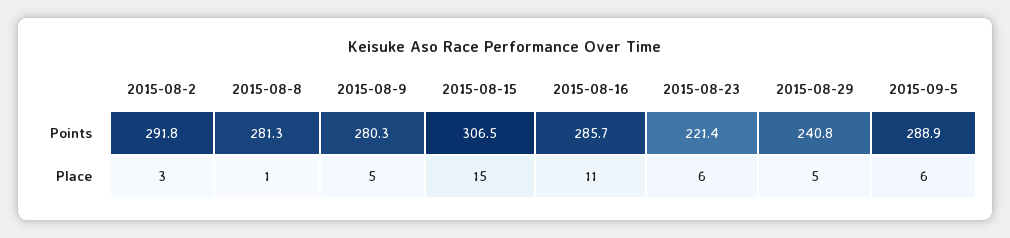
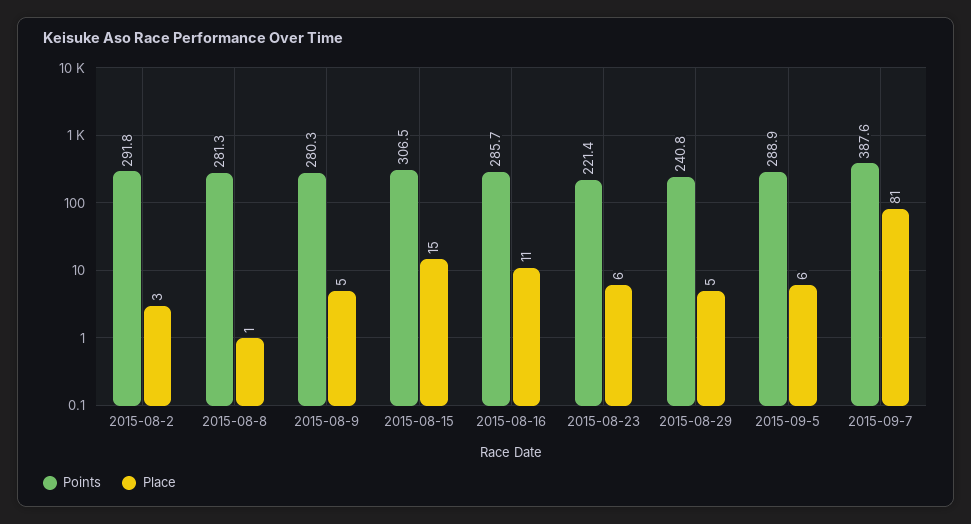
Points, 2015-09-7: none -> 387.6
Place, 2015-09-7: none -> 81

